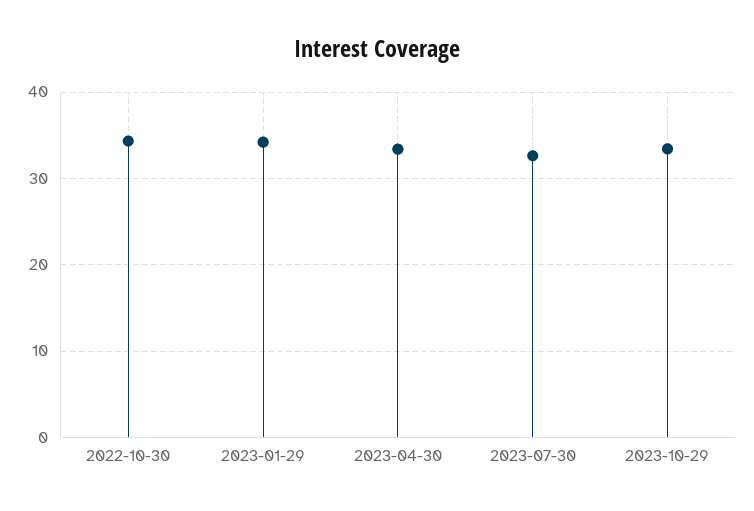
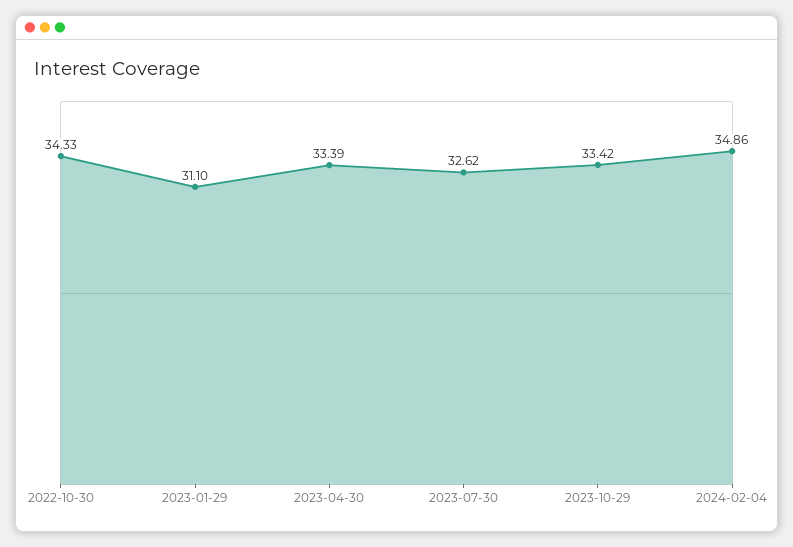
2023-01-29: 34 -> 31.1
2024-02-04: none -> 34.86

